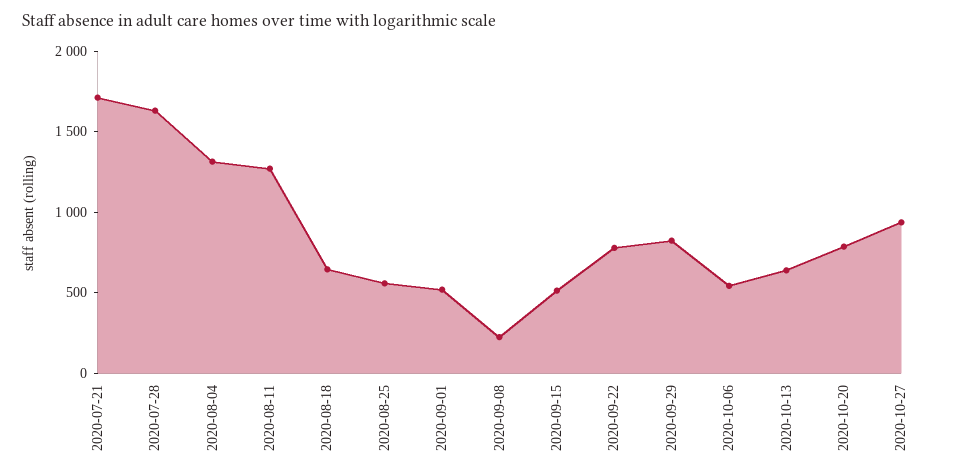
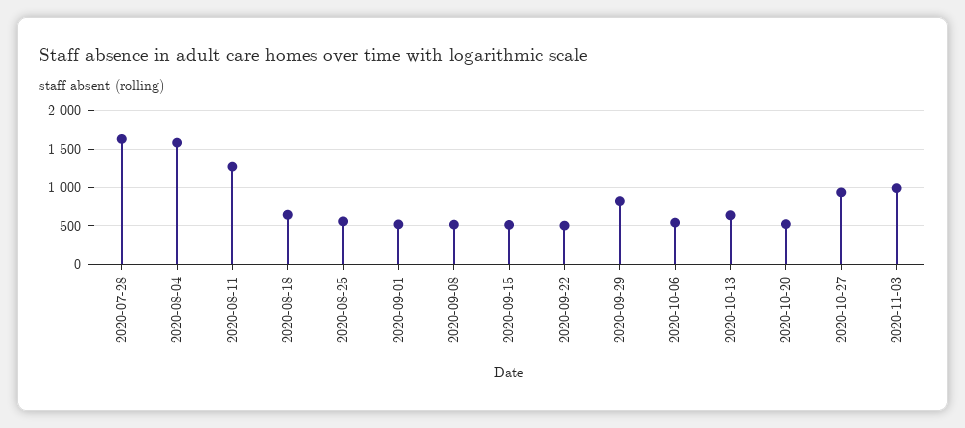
2020-07-21: 1700 -> none
2020-08-04: 1300 -> 1600
2020-09-08: 200 -> 500
2020-09-22: 800 -> 500
2020-10-20: 800 -> 500
2020-11-03: none -> 1000

